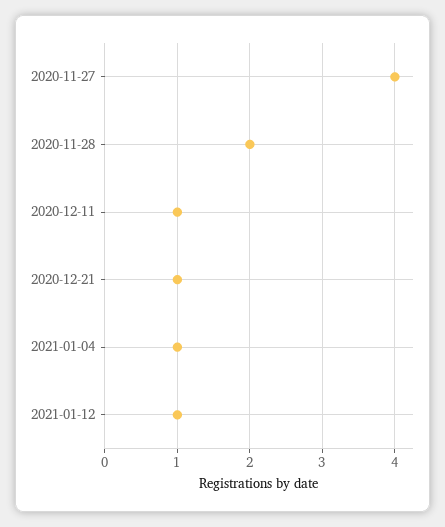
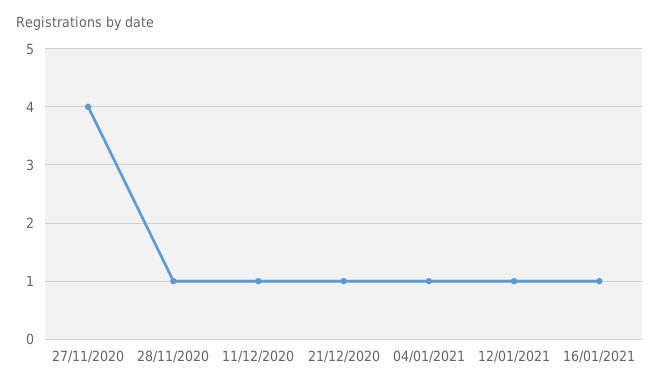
2020-11-28: 2 -> 1
16/01/2021: none -> 1

